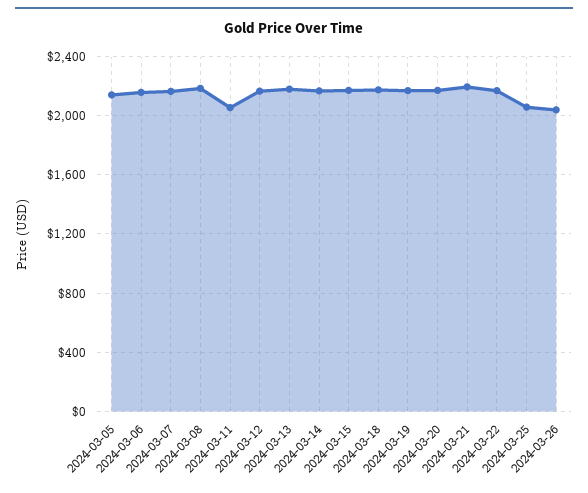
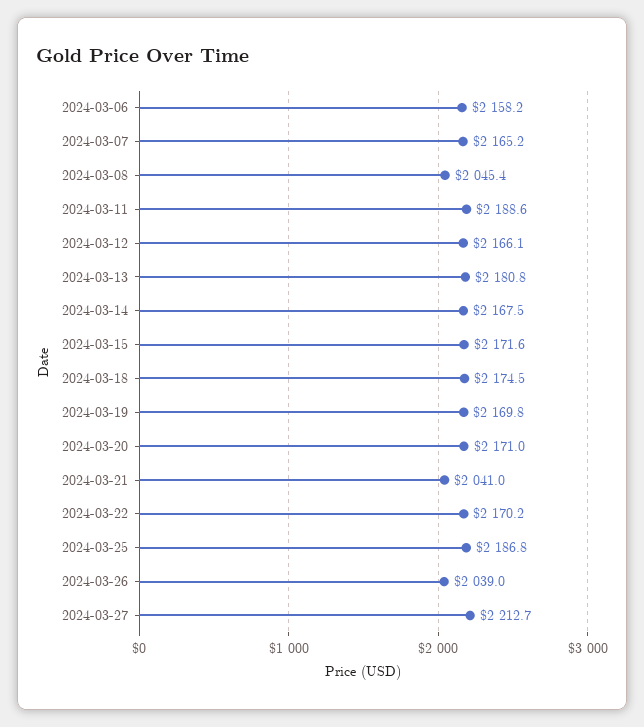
2024-03-05: 2150 -> none
2024-03-08: 2200 -> 2045.4
2024-03-11: 2050 -> 2188.6
2024-03-21: 2200 -> 2041
2024-03-25: 2050 -> 2186.8
2024-03-27: none -> 2212.7

